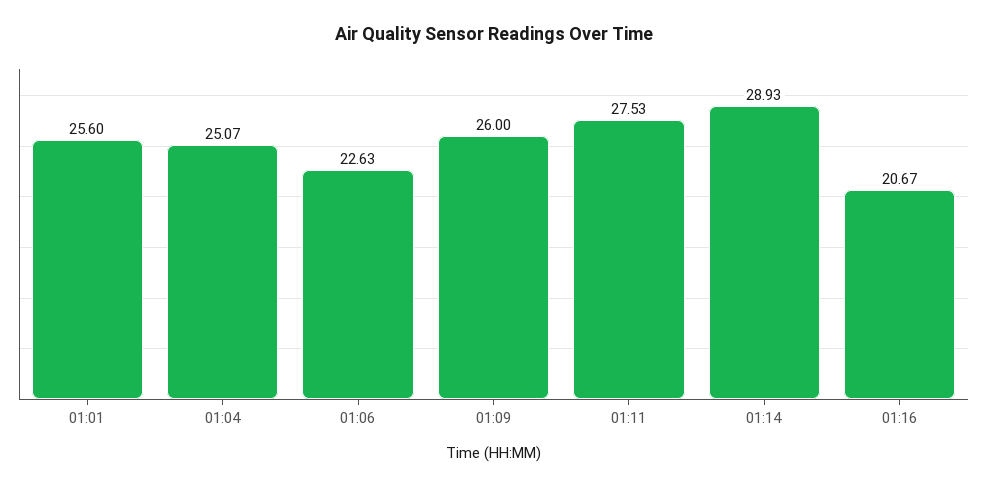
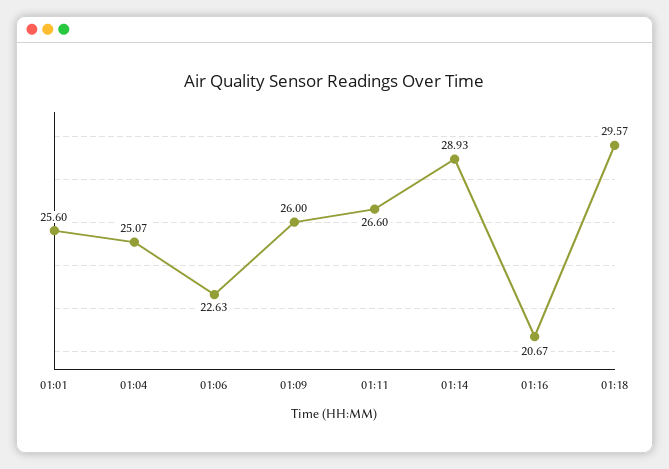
01:11: 27.53 -> 26.6
01:18: none -> 29.57

